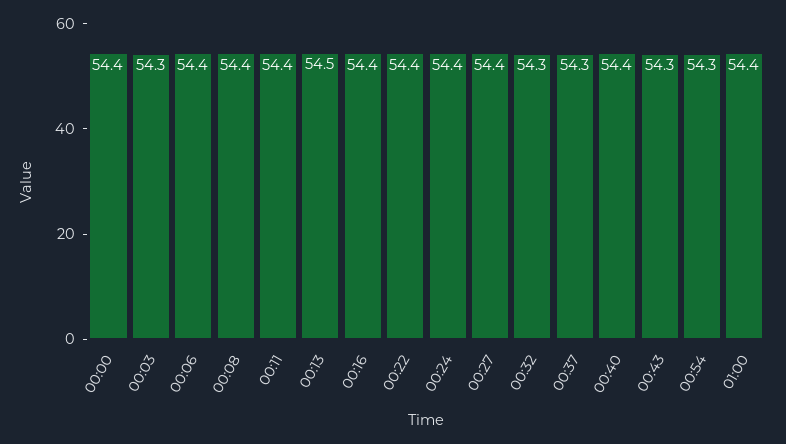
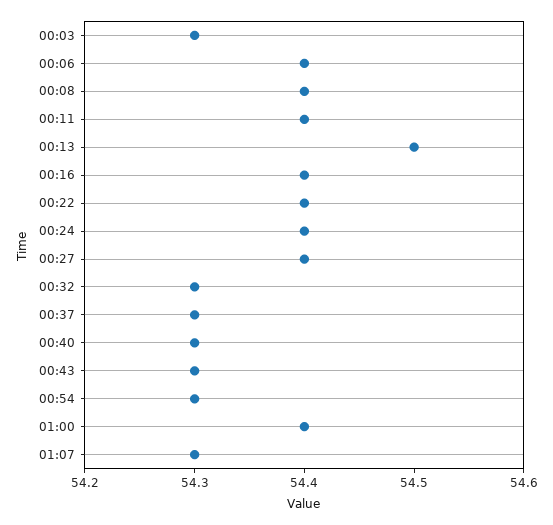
00:00: 54.4 -> none
00:40: 54.4 -> 54.3
01:07: none -> 54.3

